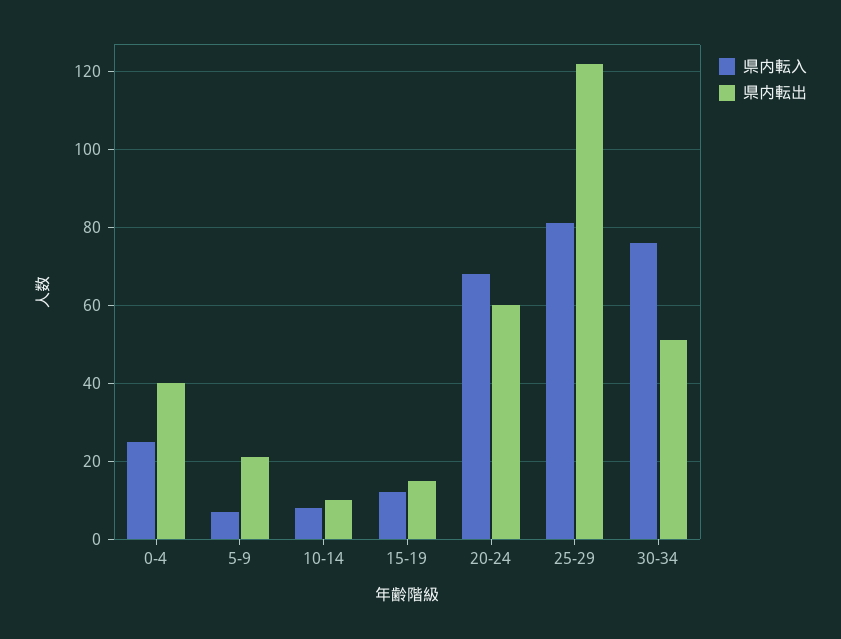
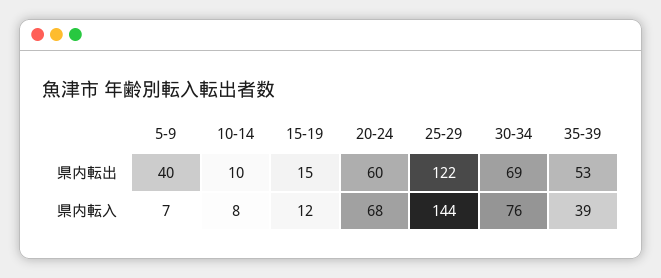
県内転入, 0-4: 25 -> none
県内転出, 0-4: 40 -> none
県内転出, 5-9: 20 -> 40
県内転入, 25-29: 80 -> 144
県内転出, 30-34: 50 -> 69
県内転出, 35-39: none -> 53
県内転入, 35-39: none -> 39

